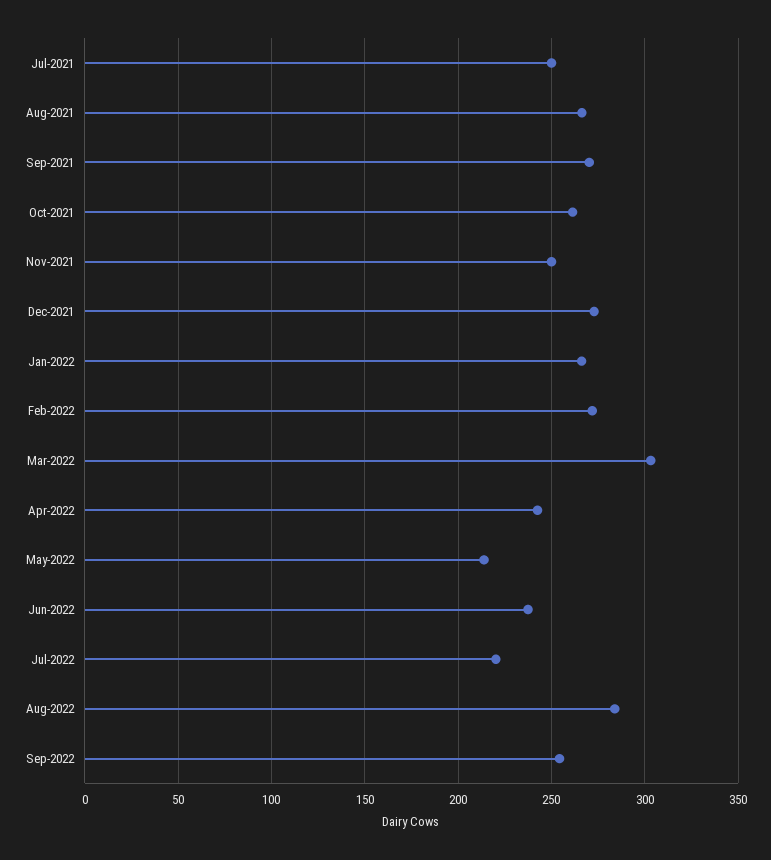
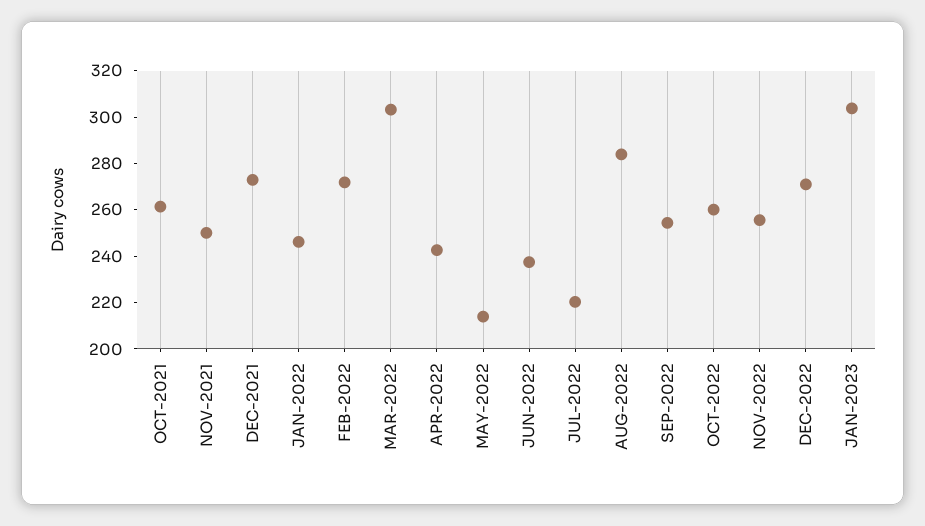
Jul-2021: 250 -> none
Aug-2021: 265 -> none
Sep-2021: 270 -> none
Jan-2022: 265 -> 245
OCT-2022: none -> 260
NOV-2022: none -> 255
DEC-2022: none -> 270
JAN-2023: none -> 305

